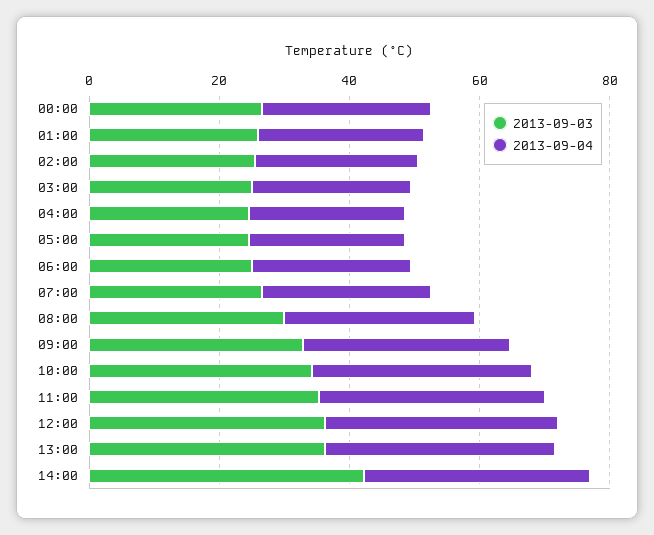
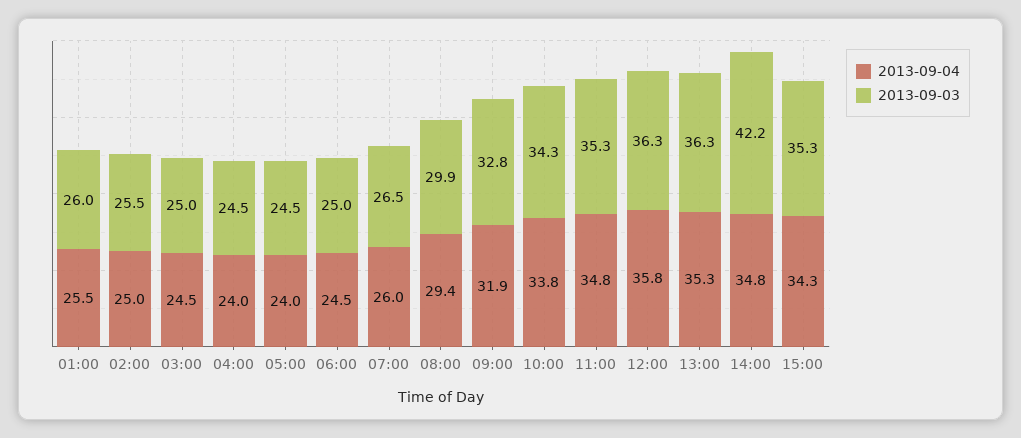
2013-09-03, 00:00: 25 -> none
2013-09-04, 00:00: 25 -> none
2013-09-04, 15:00: none -> 34.3
2013-09-03, 15:00: none -> 35.3

